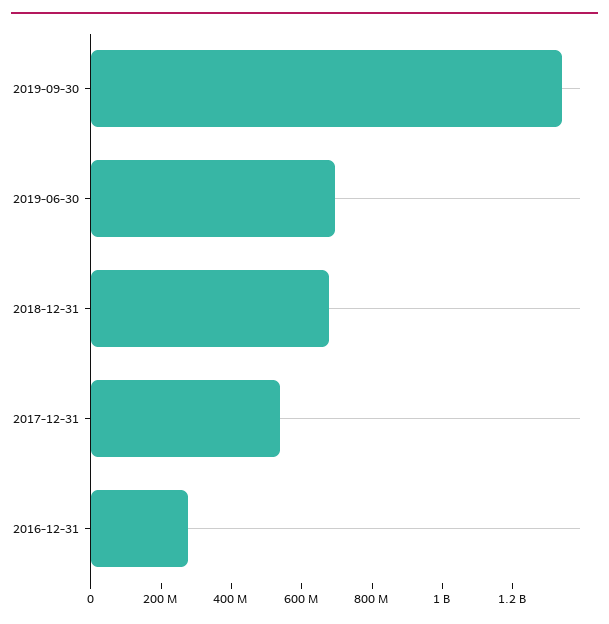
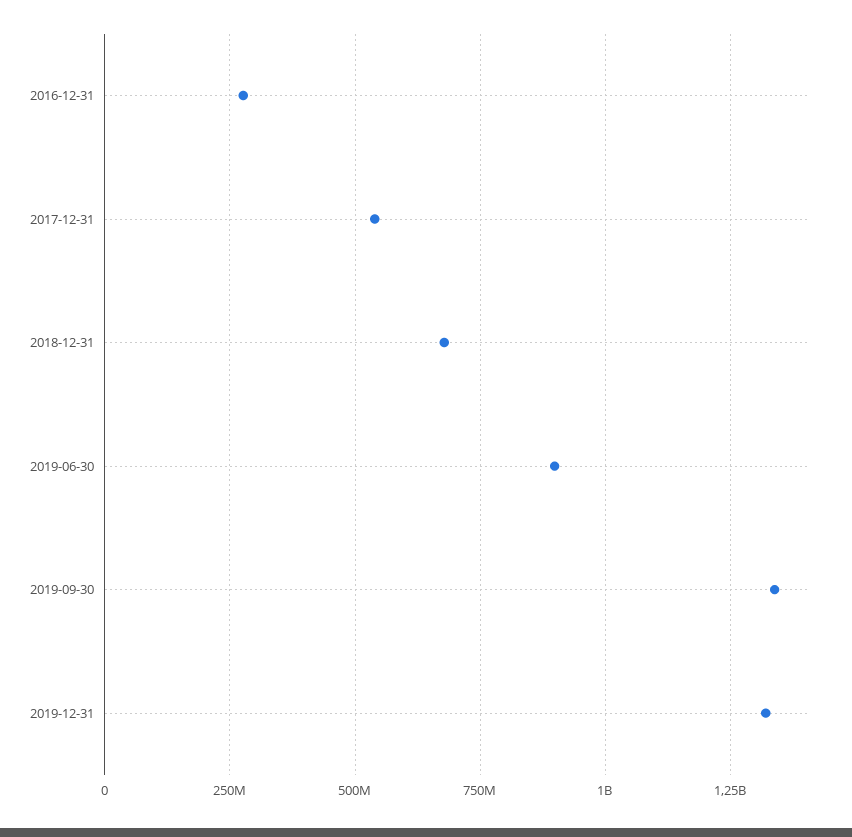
2019-06-30: 700000000 -> 900000000
2019-12-31: none -> 1325000000

